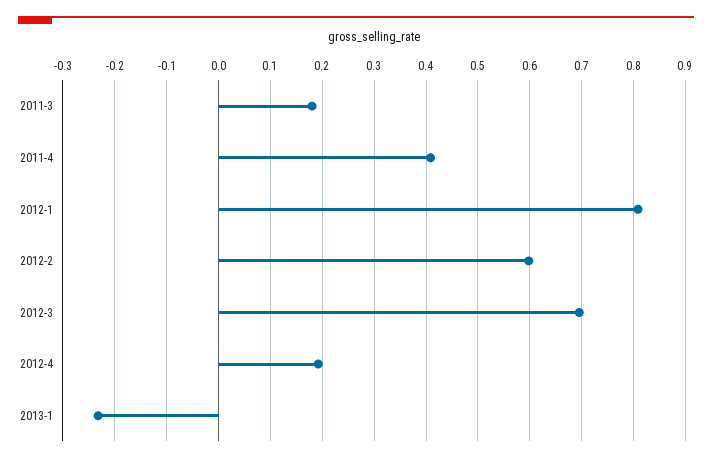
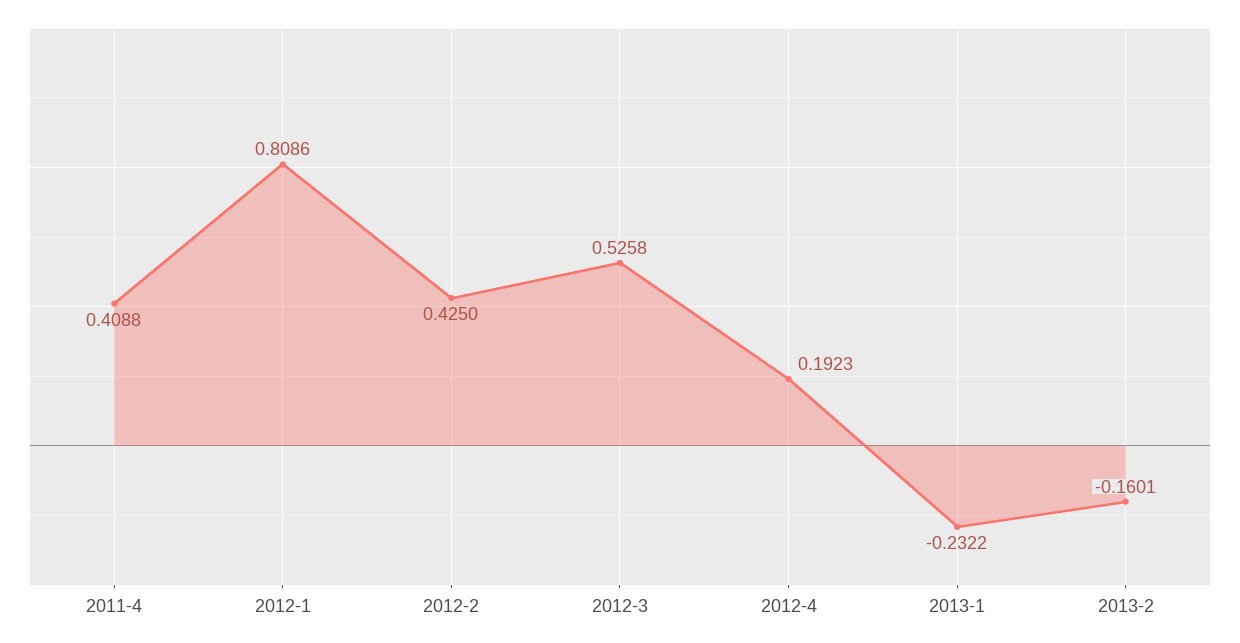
2011-3: 0.18 -> none
2012-2: 0.6 -> 0.425
2012-3: 0.7 -> 0.5258
2013-2: none -> -0.1601

